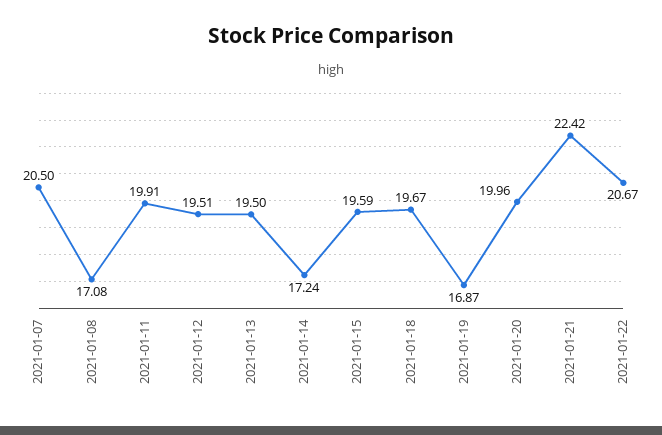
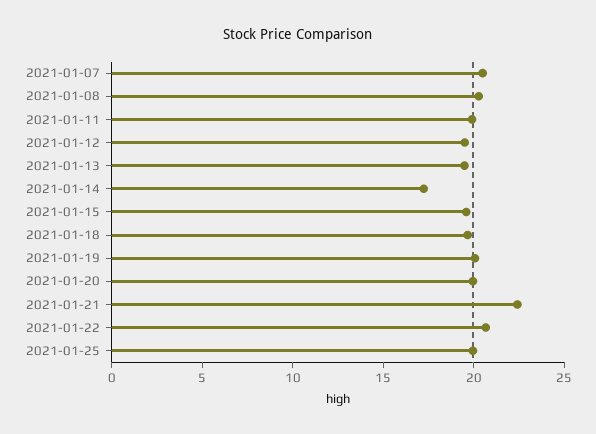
2021-01-08: 17.08 -> 20
2021-01-19: 16.87 -> 20
2021-01-25: none -> 20

